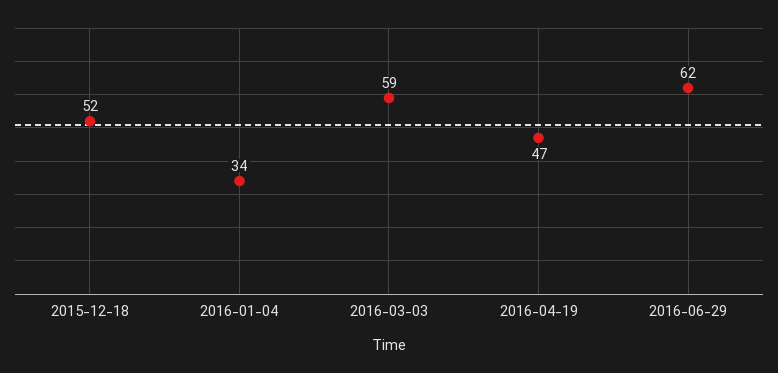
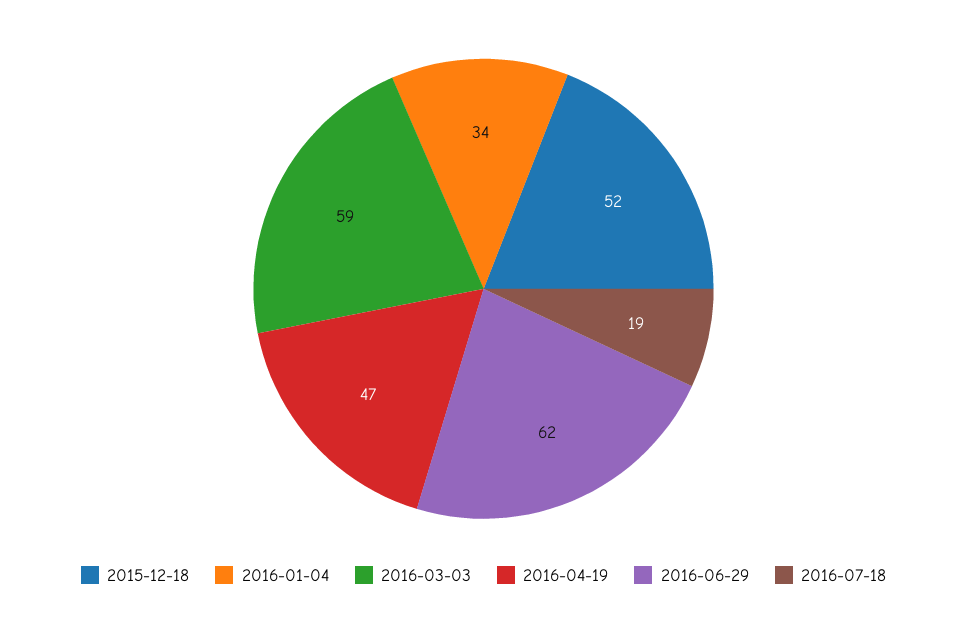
2016-07-18: none -> 19

